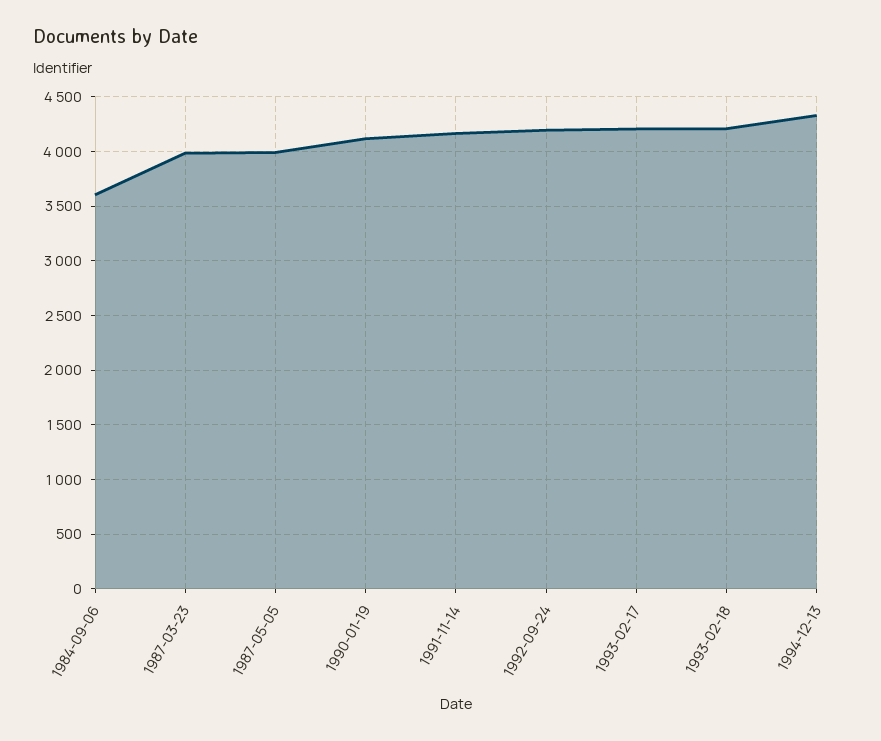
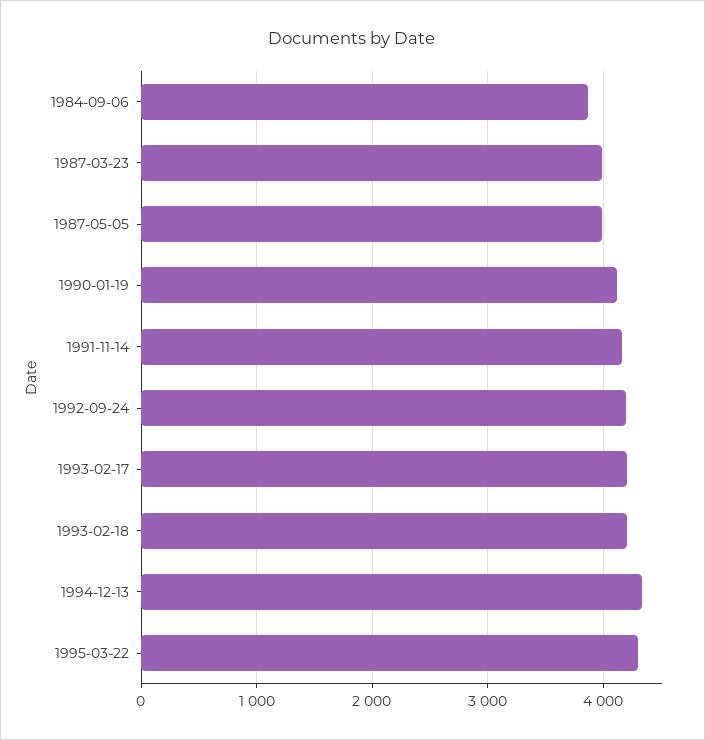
1984-09-06: 3600 -> 3900
1995-03-22: none -> 4300

